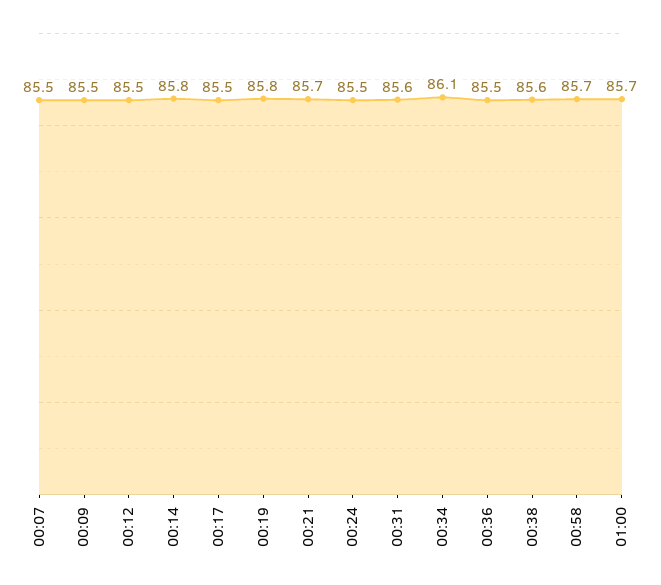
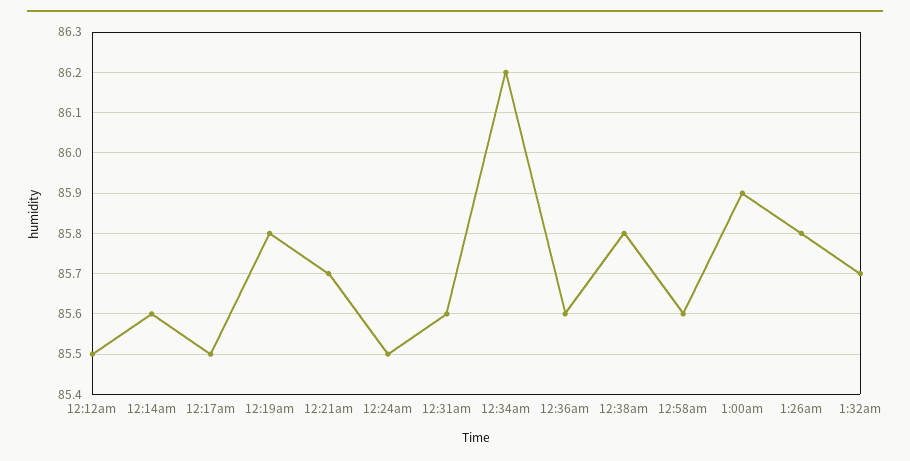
00:07: 85.5 -> none
00:09: 85.5 -> none
00:14: 85.8 -> 85.6
00:34: 86.1 -> 86.2
00:36: 85.5 -> 85.6
00:38: 85.6 -> 85.8
00:58: 85.7 -> 85.6
01:00: 85.7 -> 85.9
1:26am: none -> 85.8
1:32am: none -> 85.7

